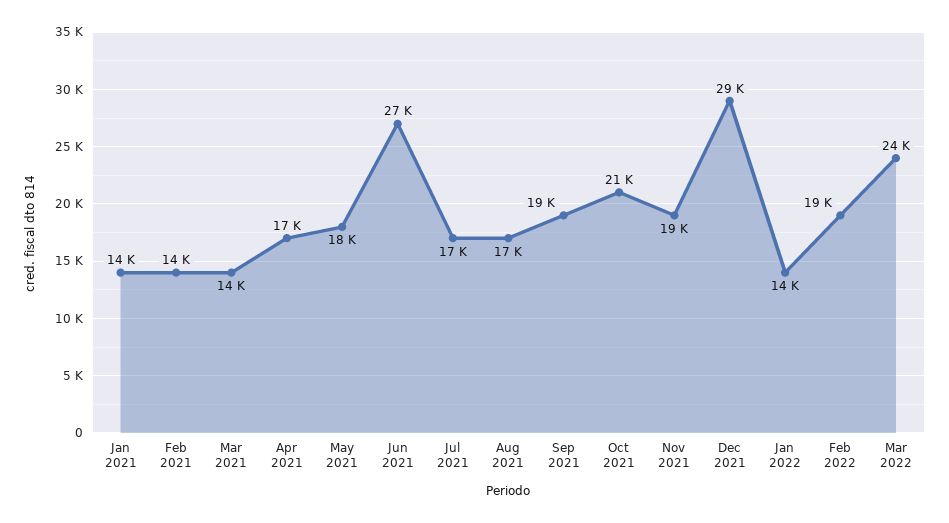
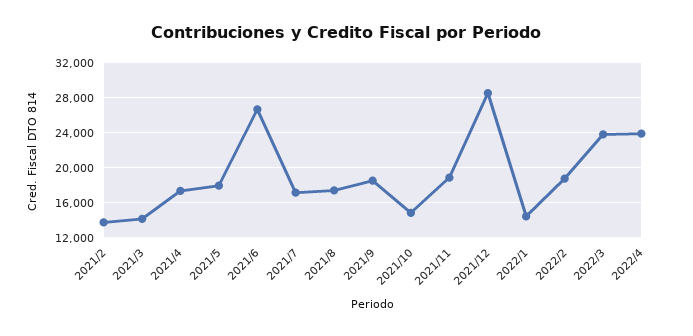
Jan 2021: 14000 -> none
Oct 2021: 21000 -> 15000
2022/4: none -> 24000

